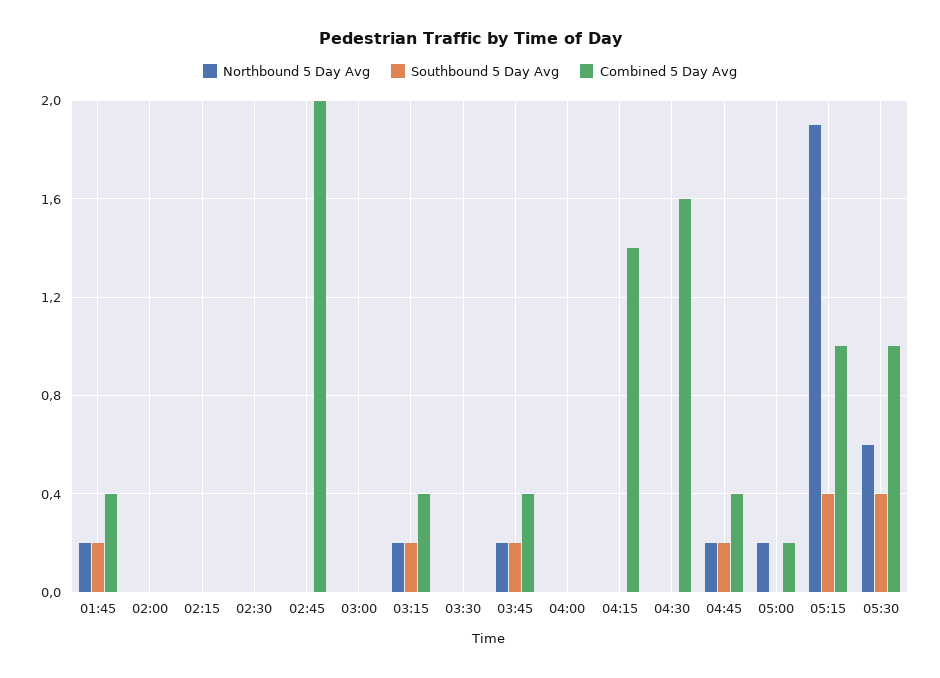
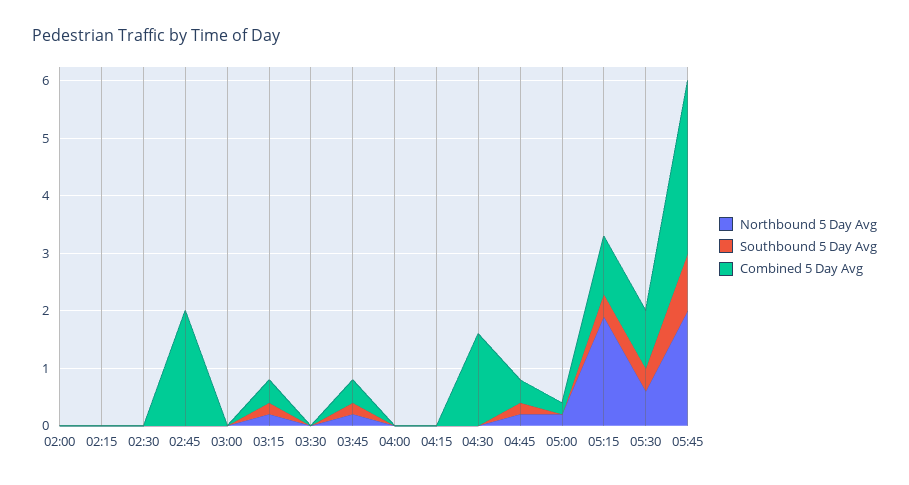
Northbound 5 Day Avg, 01:45: 0.2 -> none
Southbound 5 Day Avg, 01:45: 0.2 -> none
Combined 5 Day Avg, 01:45: 0.4 -> none
Combined 5 Day Avg, 04:15: 1.4 -> 0
Northbound 5 Day Avg, 05:45: none -> 2
Southbound 5 Day Avg, 05:45: none -> 1
Combined 5 Day Avg, 05:45: none -> 3

